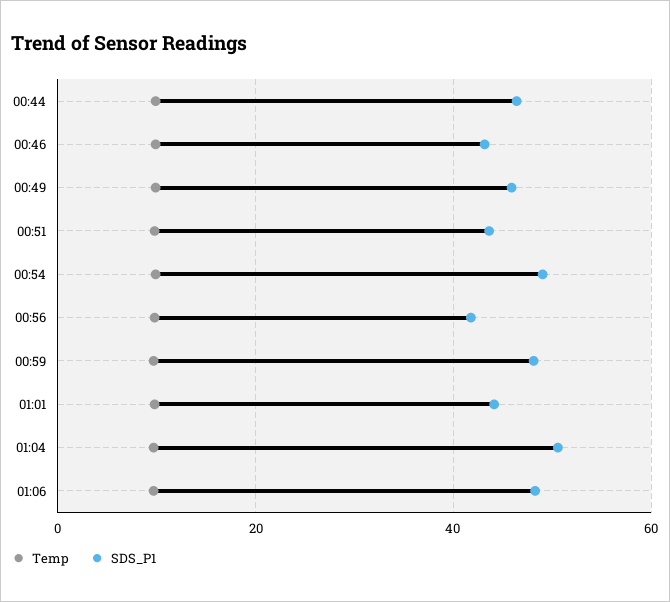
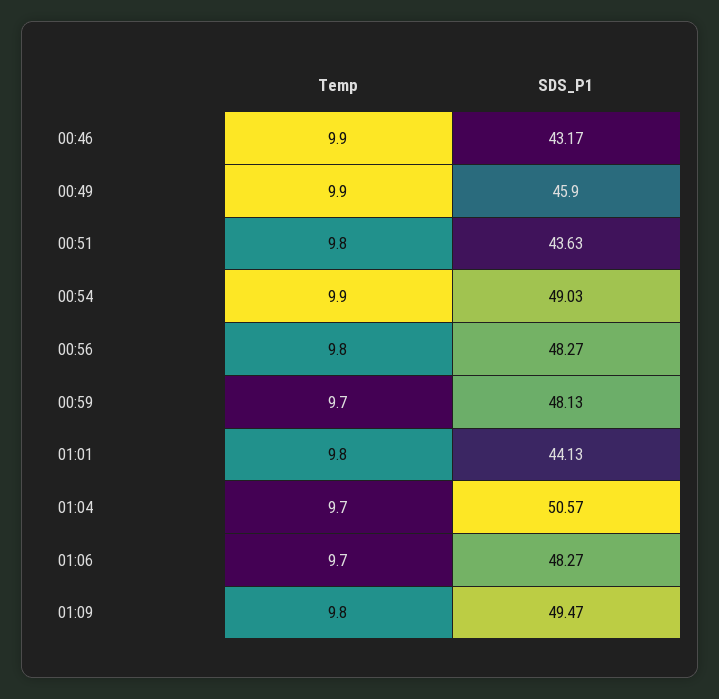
Temp, 00:44: 10 -> none
SDS_P1, 00:44: 46 -> none
SDS_P1, 00:56: 42 -> 48.27
Temp, 01:09: none -> 9.8
SDS_P1, 01:09: none -> 49.47

